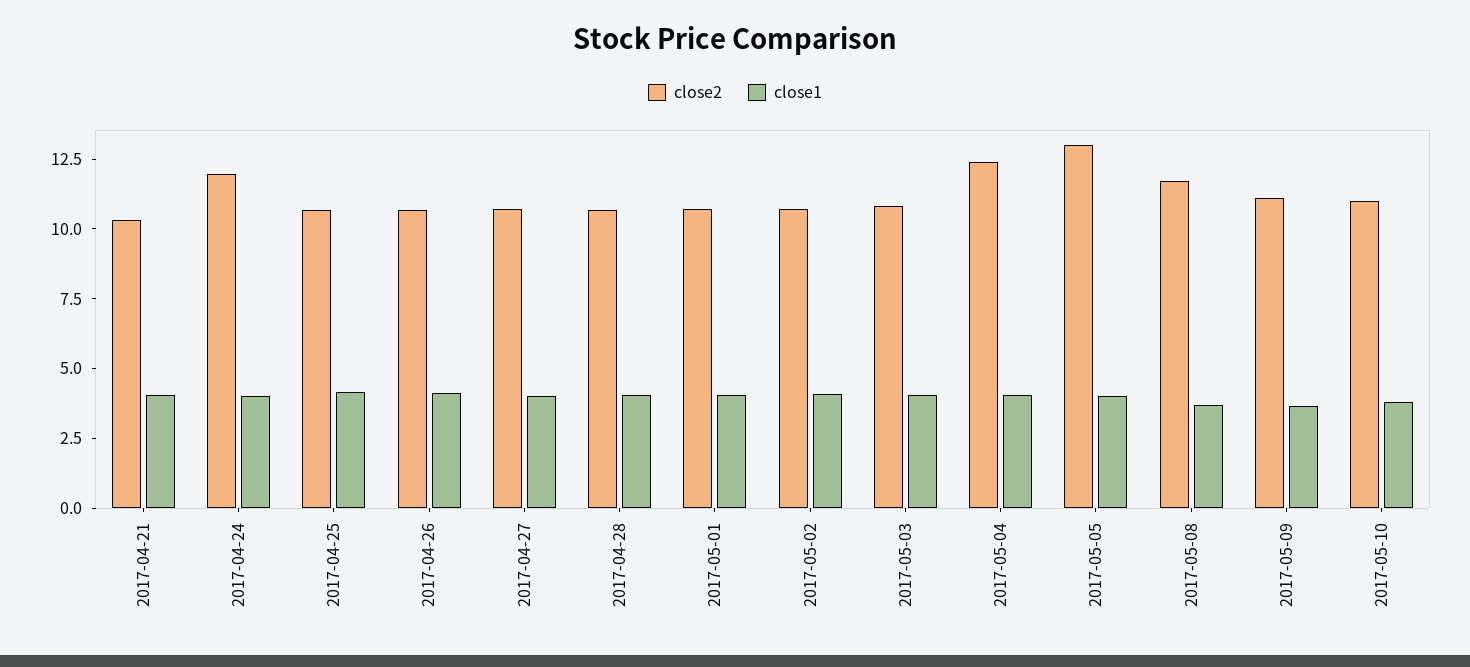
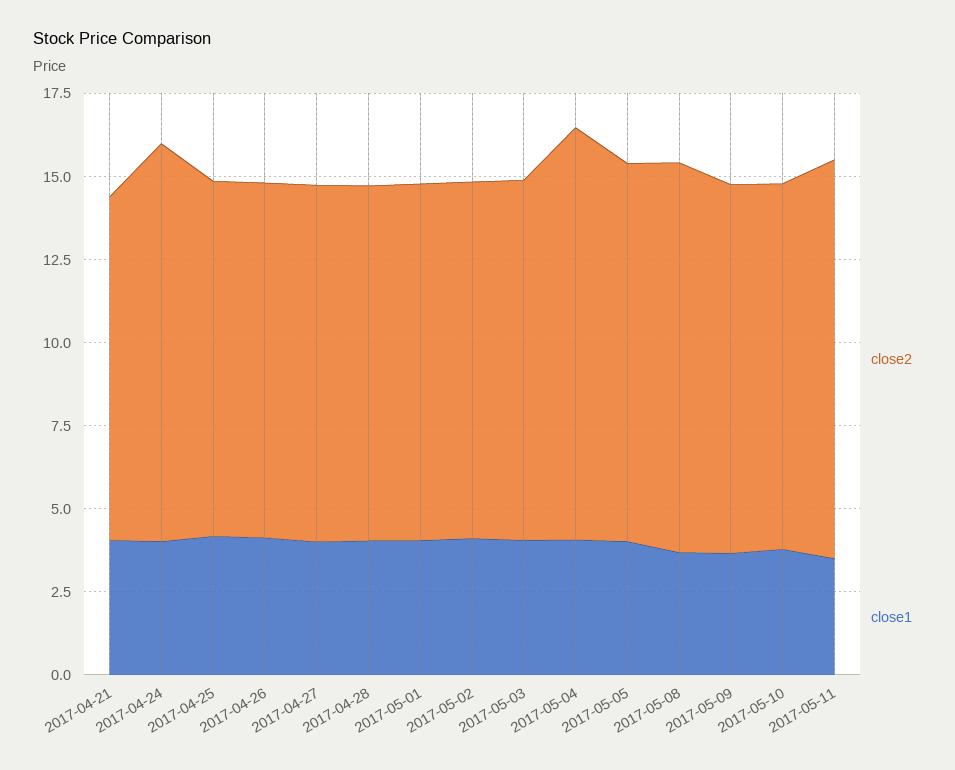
close2, 2017-05-05: 13 -> 11.5
close2, 2017-05-11: none -> 12
close1, 2017-05-11: none -> 3.5

